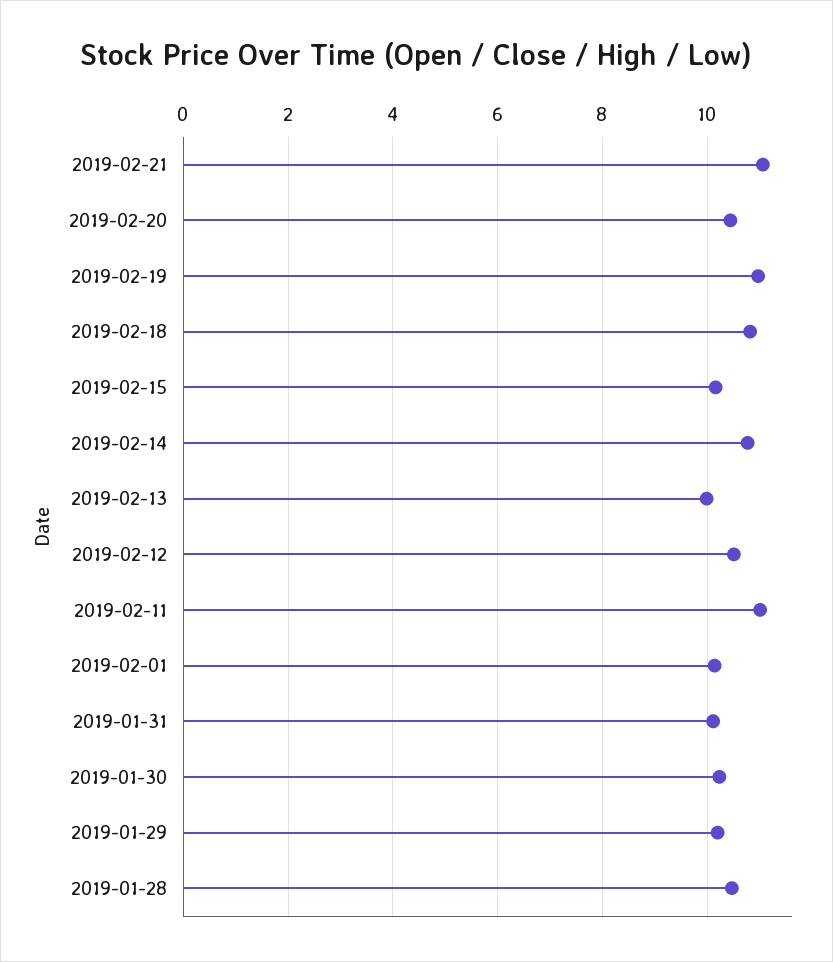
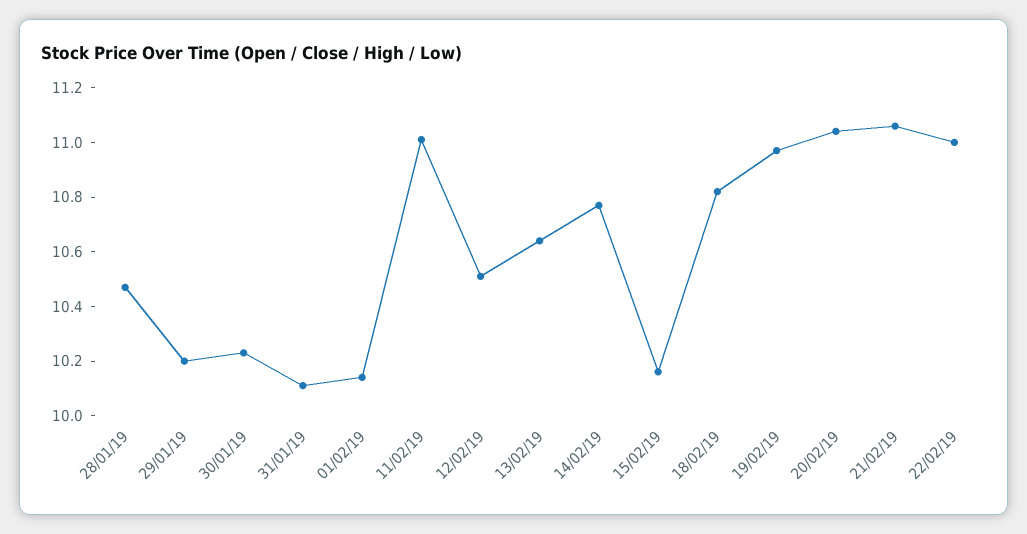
2019-02-20: 10.4 -> 11.05
2019-02-13: 10 -> 10.65
22/02/19: none -> 11

